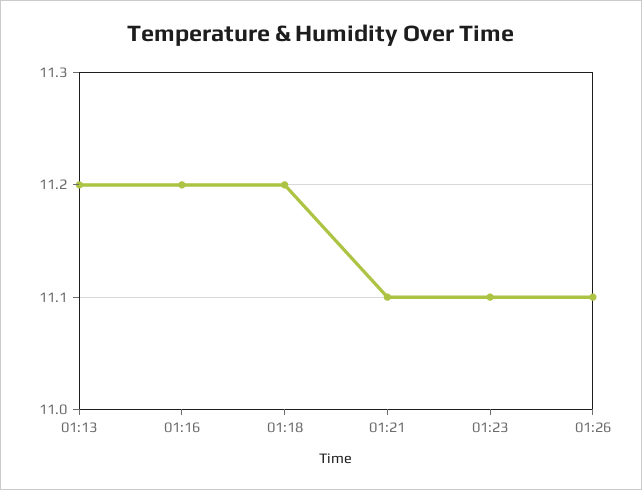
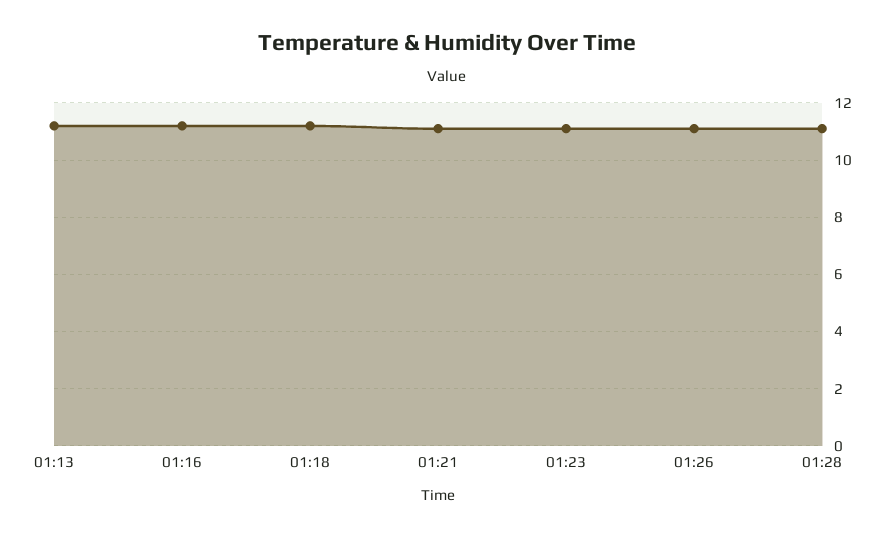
01:28: none -> 11

